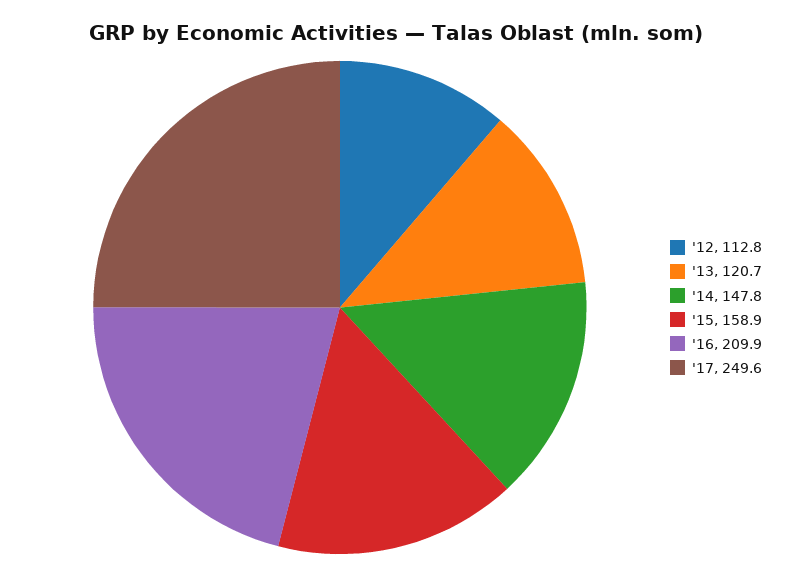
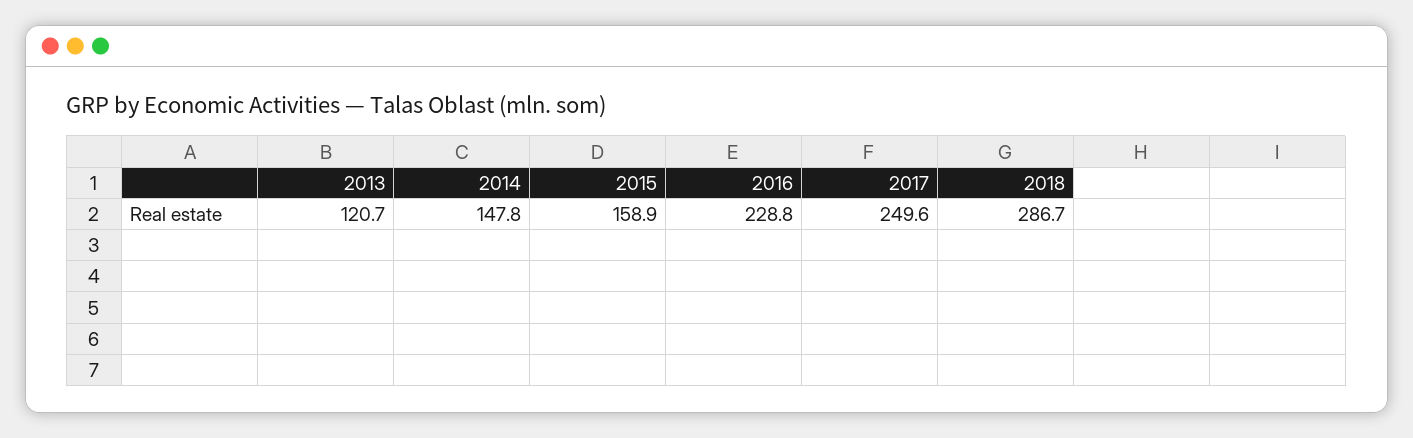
'12: 112.8 -> none
'16: 209.9 -> 228.8
2018: none -> 286.7

